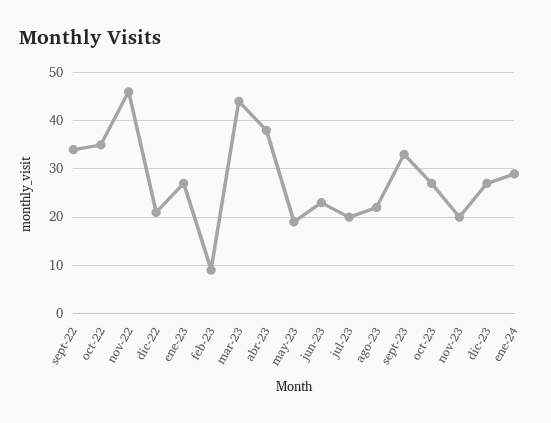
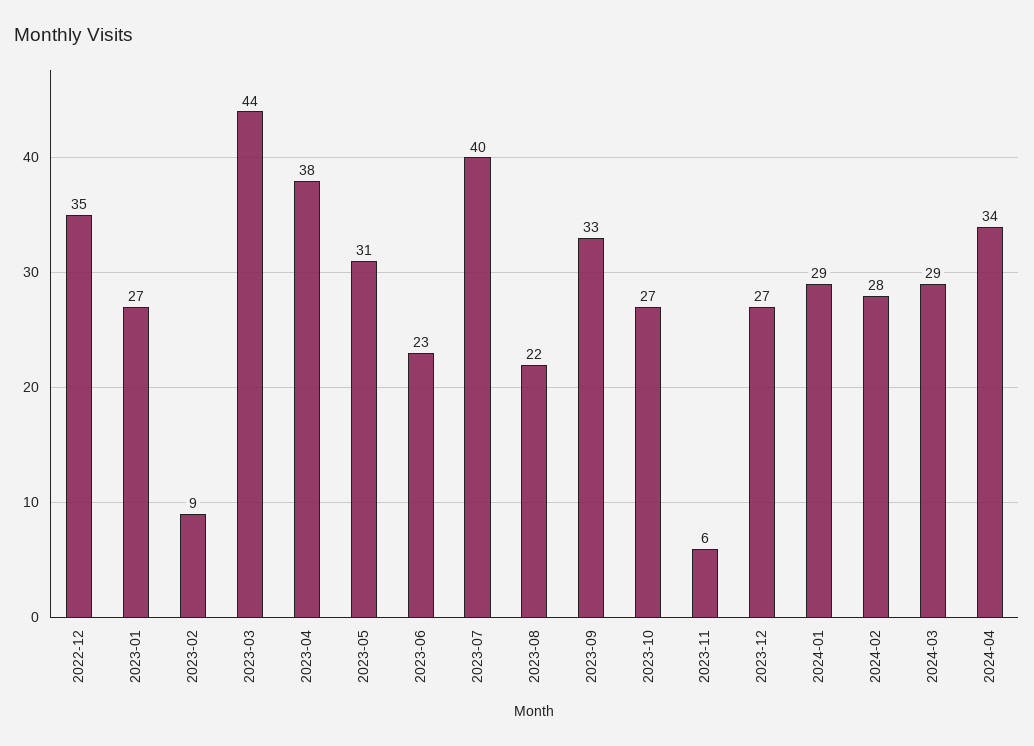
sept-22: 35 -> none
oct-22: 35 -> none
nov-22: 45 -> none
dic-22: 20 -> 35
may-23: 20 -> 31
jul-23: 20 -> 40
nov-23: 20 -> 6
2024-02: none -> 28
2024-03: none -> 29
2024-04: none -> 34

